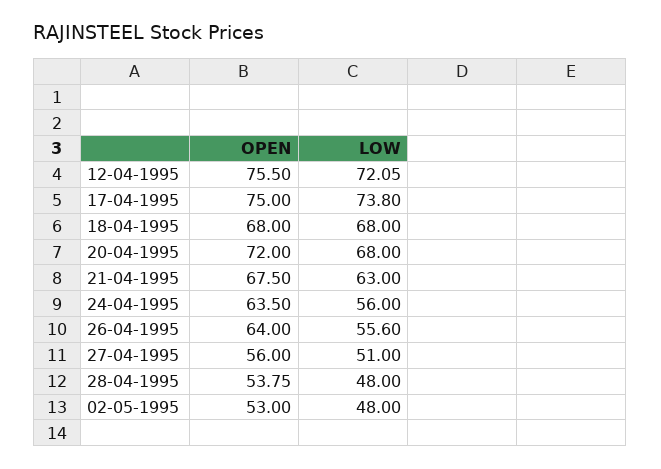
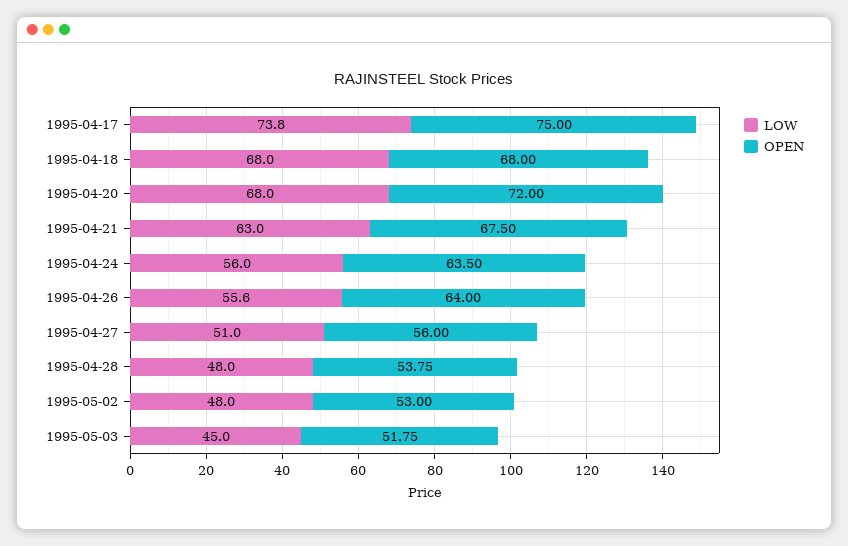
OPEN, 12-04-1995: 75.5 -> none
LOW, 12-04-1995: 72.05 -> none
LOW, 1995-05-03: none -> 45
OPEN, 1995-05-03: none -> 51.75

